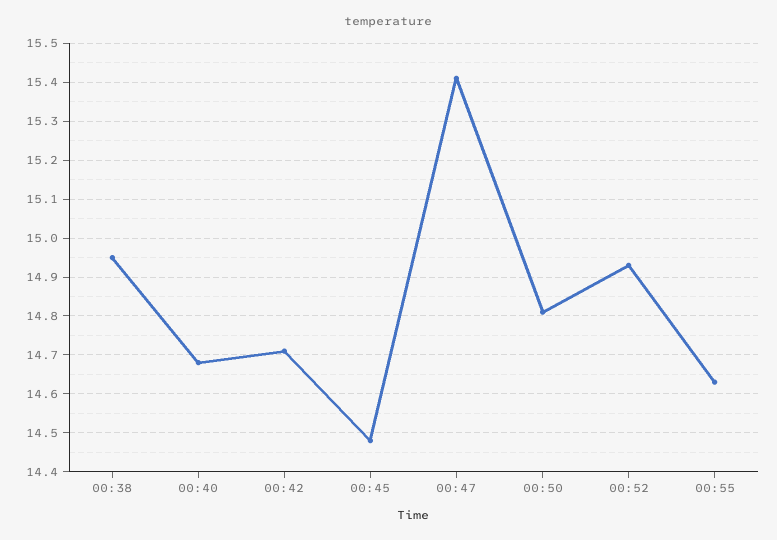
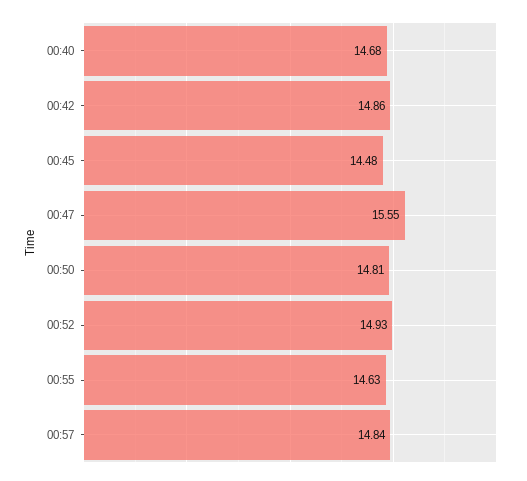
00:38: 14.95 -> none
00:42: 14.7 -> 14.86
00:47: 15.4 -> 15.55
00:57: none -> 14.84

